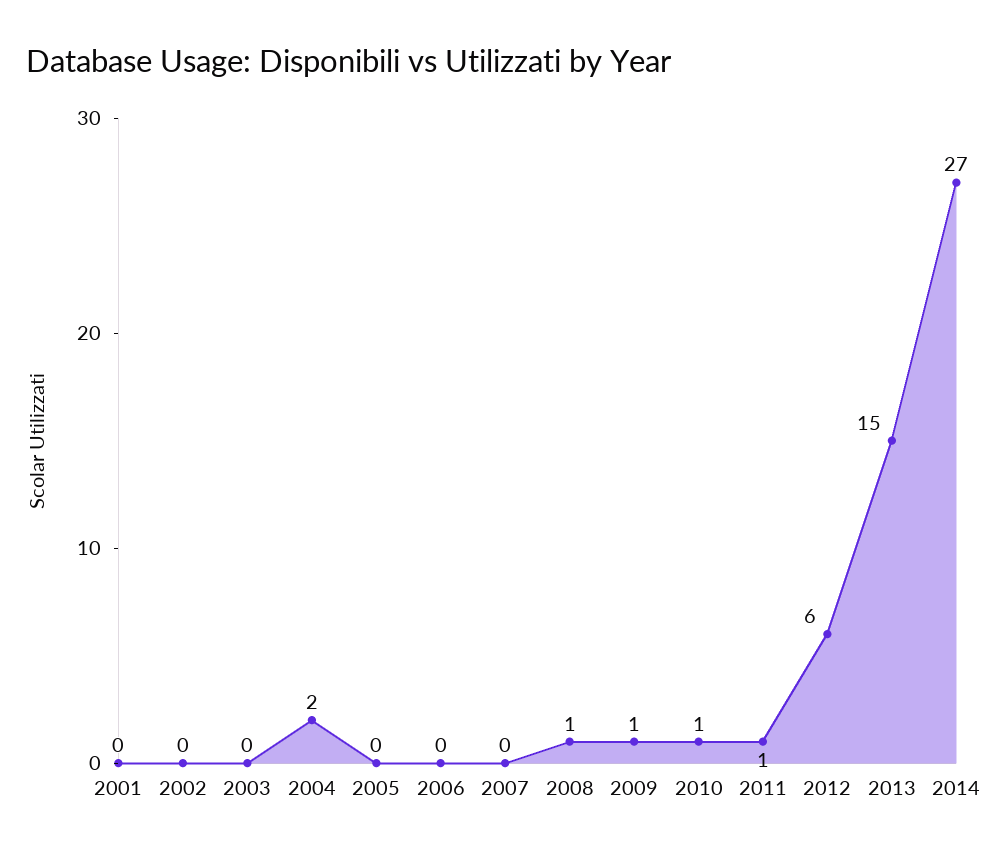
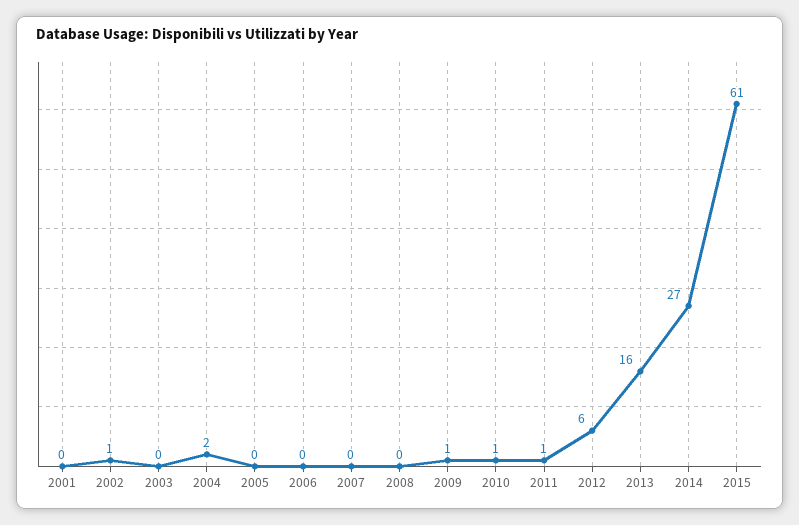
2002: 0 -> 1
2008: 1 -> 0
2013: 15 -> 16
2015: none -> 61

